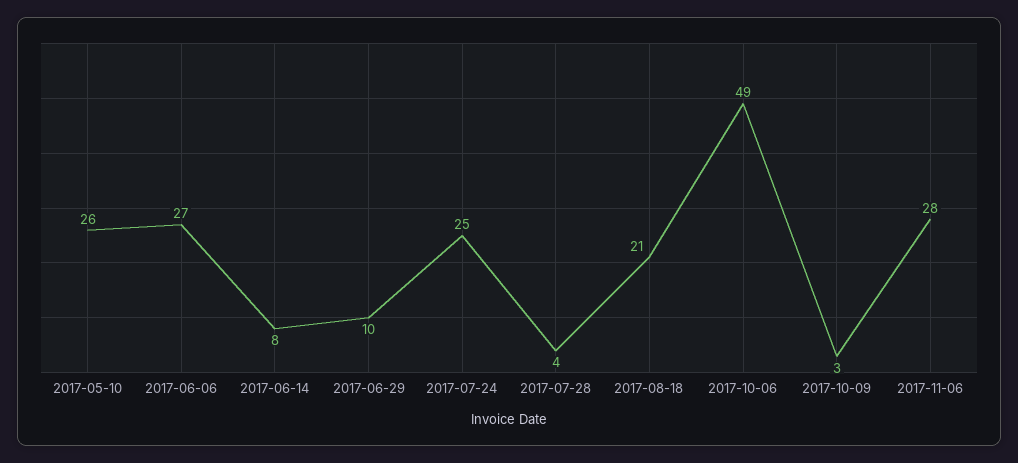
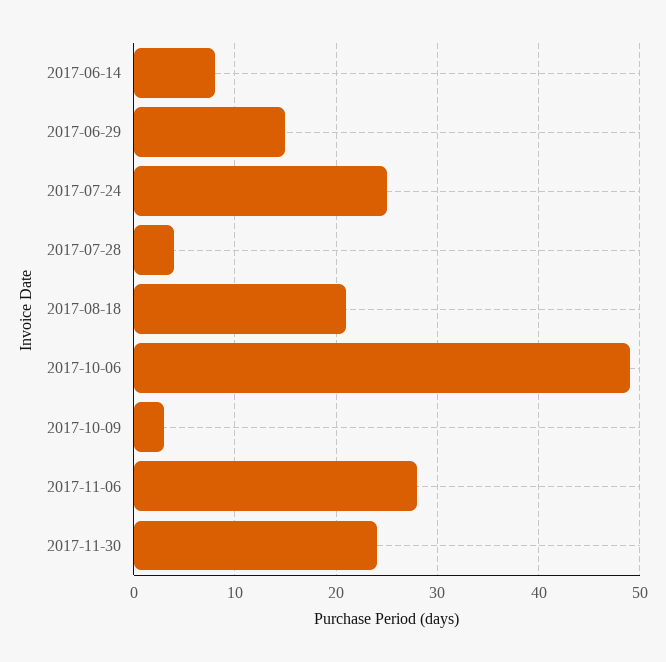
2017-05-10: 26 -> none
2017-06-06: 27 -> none
2017-06-29: 10 -> 15
2017-11-30: none -> 24

